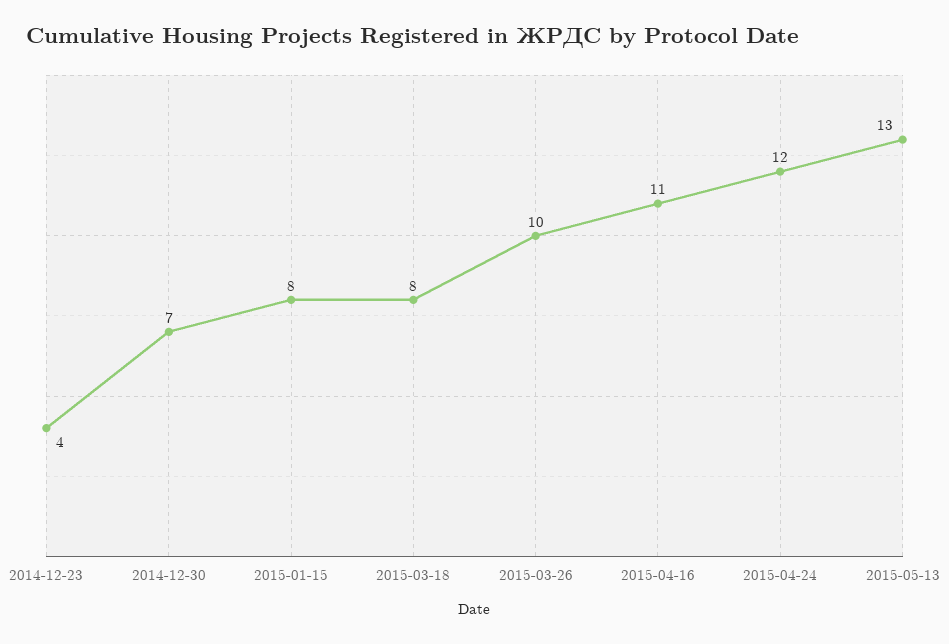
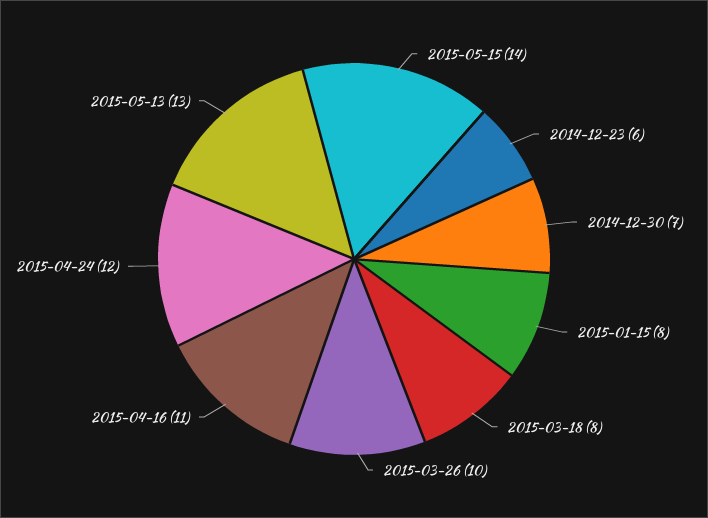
2014-12-23: 4 -> 6
2015-05-15: none -> 14

